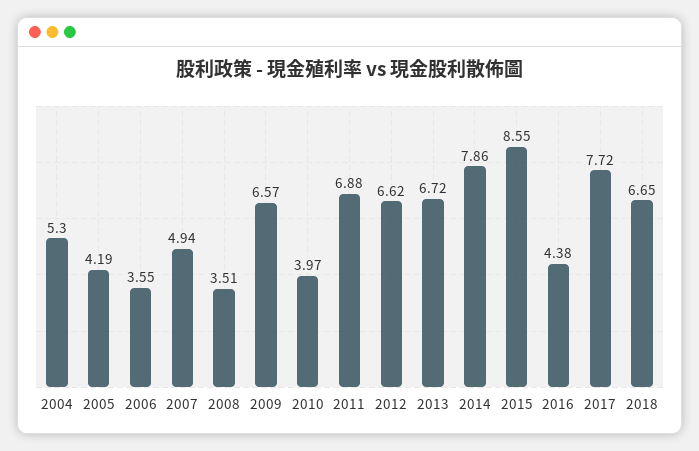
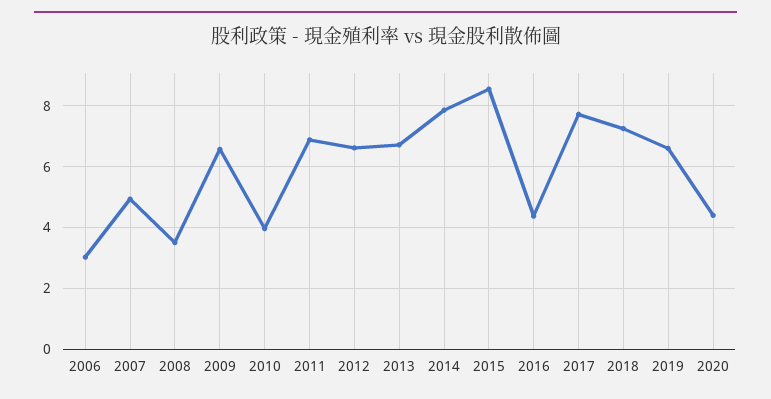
2004: 5.3 -> none
2005: 4.19 -> none
2006: 3.55 -> 3
2018: 6.65 -> 7.2
2019: none -> 6.6
2020: none -> 4.4

